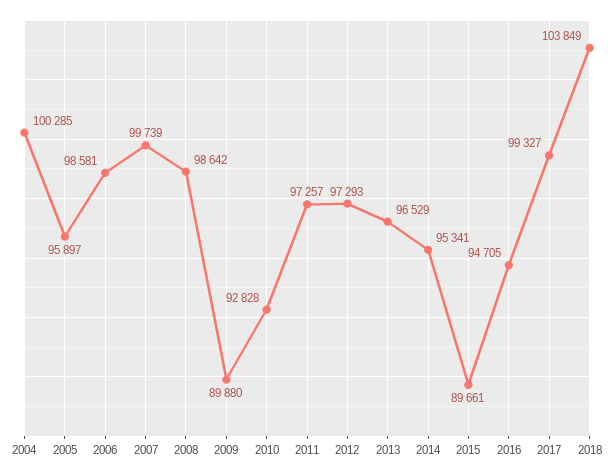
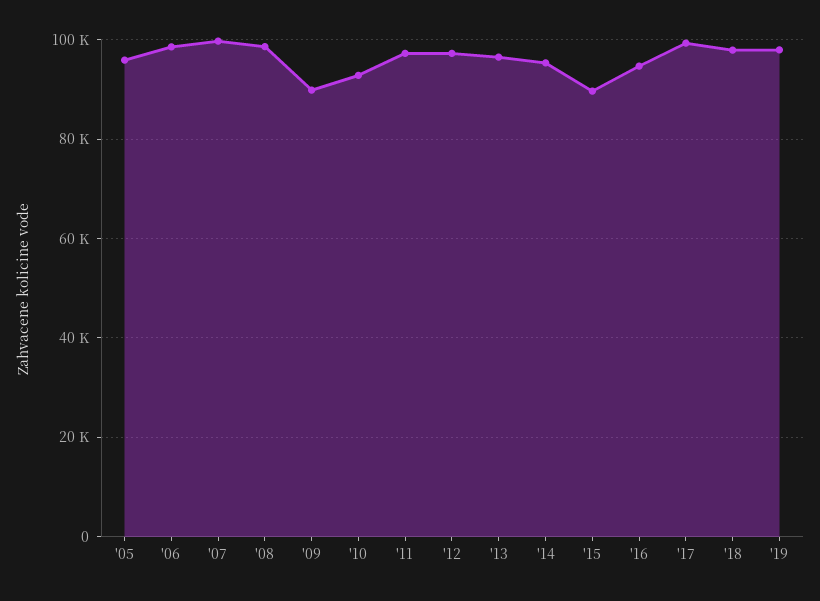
2004: 100285 -> none
2018: 103849 -> 98000
'19: none -> 98000

